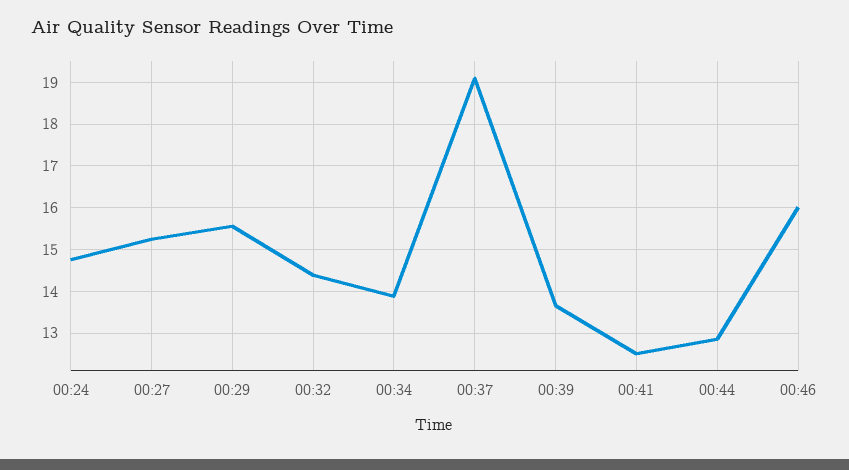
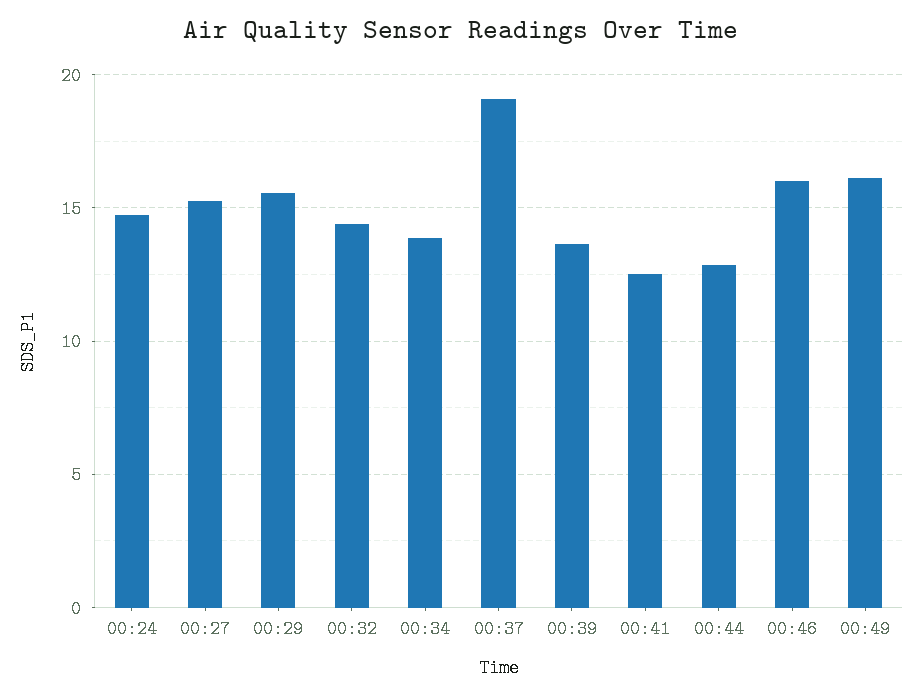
00:49: none -> 16

